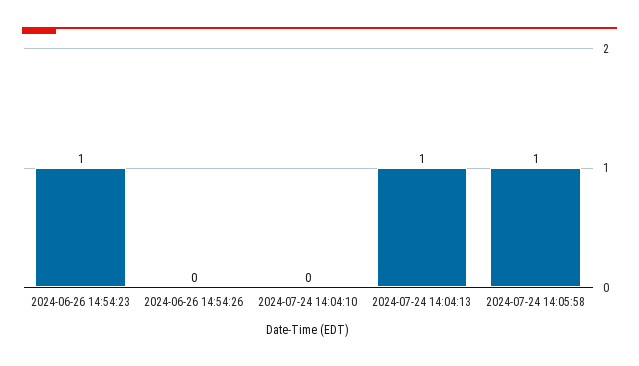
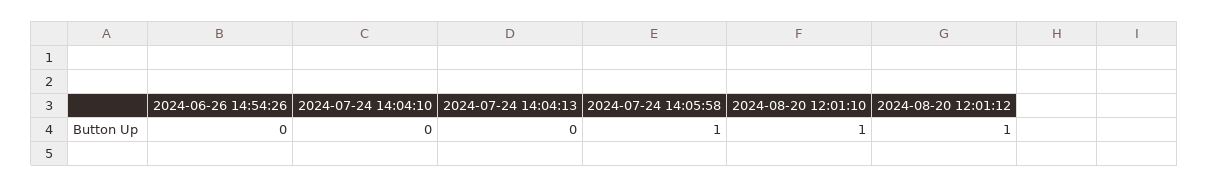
2024-06-26 14:54:23: 1 -> none
2024-07-24 14:04:13: 1 -> 0
2024-08-20 12:01:10: none -> 1
2024-08-20 12:01:12: none -> 1

